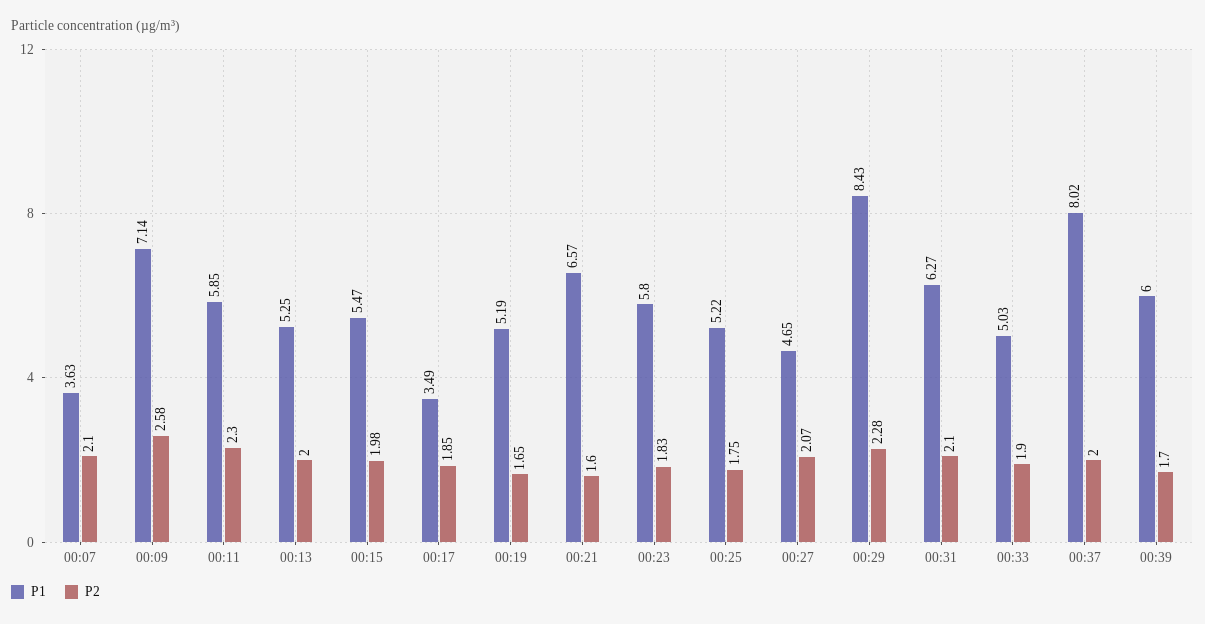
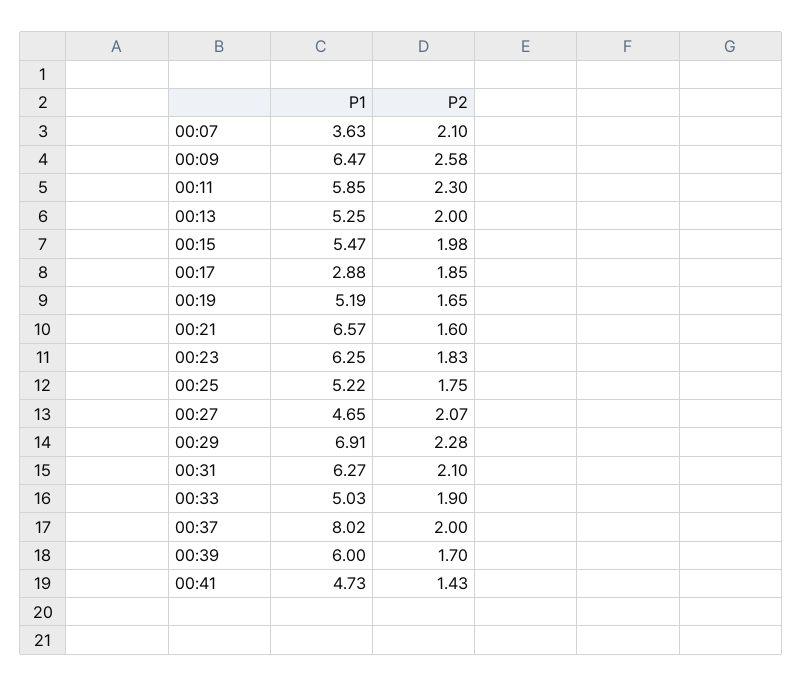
P1, 00:09: 7.14 -> 6.47
P1, 00:17: 3.49 -> 2.88
P1, 00:23: 5.8 -> 6.25
P1, 00:29: 8.43 -> 6.91
P1, 00:41: none -> 4.73
P2, 00:41: none -> 1.43

